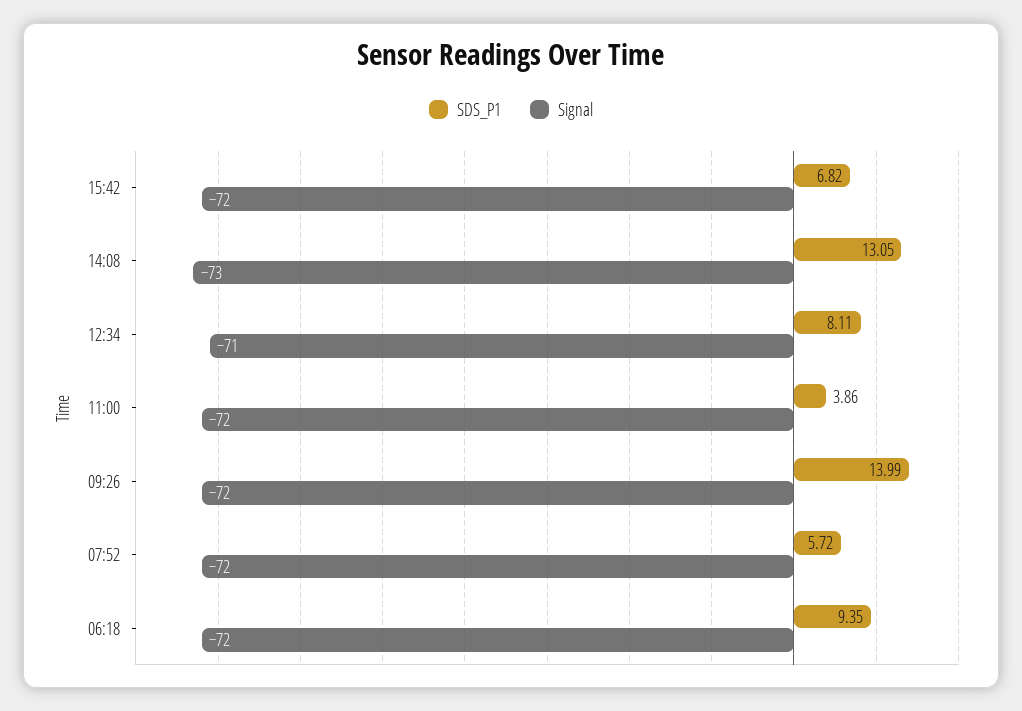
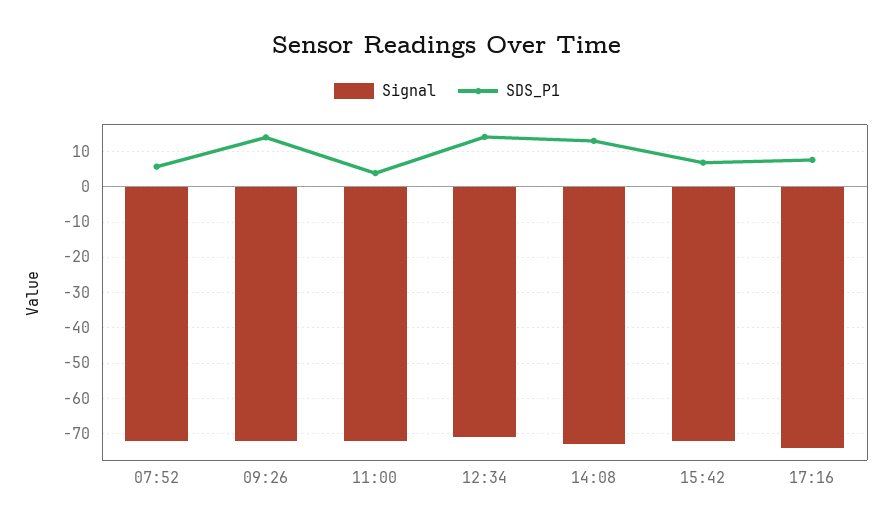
SDS_P1, 12:34: 8.11 -> 14
SDS_P1, 06:18: 9.35 -> none
Signal, 06:18: -72 -> none
Signal, 17:16: none -> -74
SDS_P1, 17:16: none -> 8

